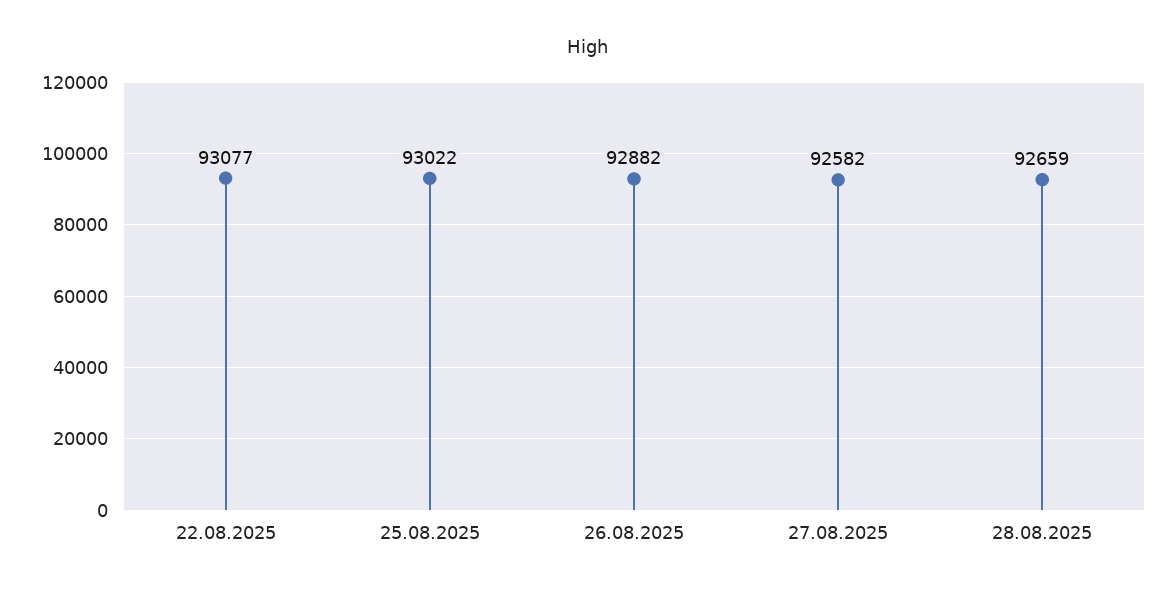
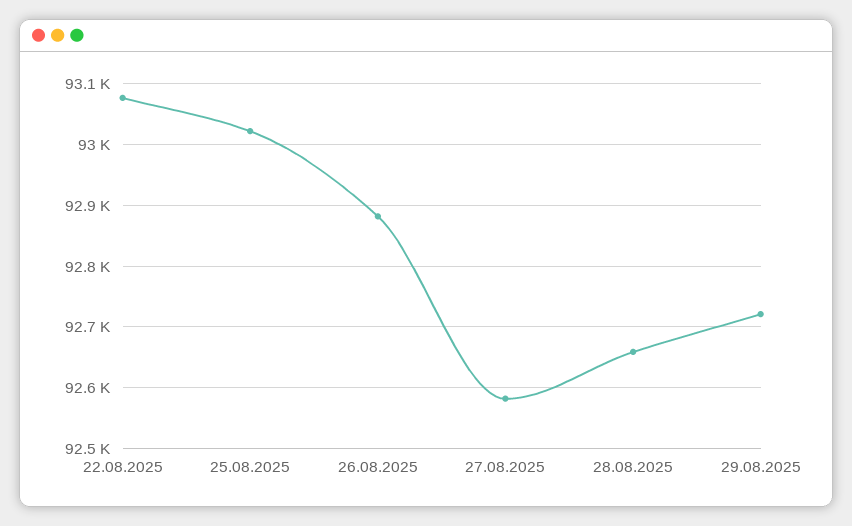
29.08.2025: none -> 92720

